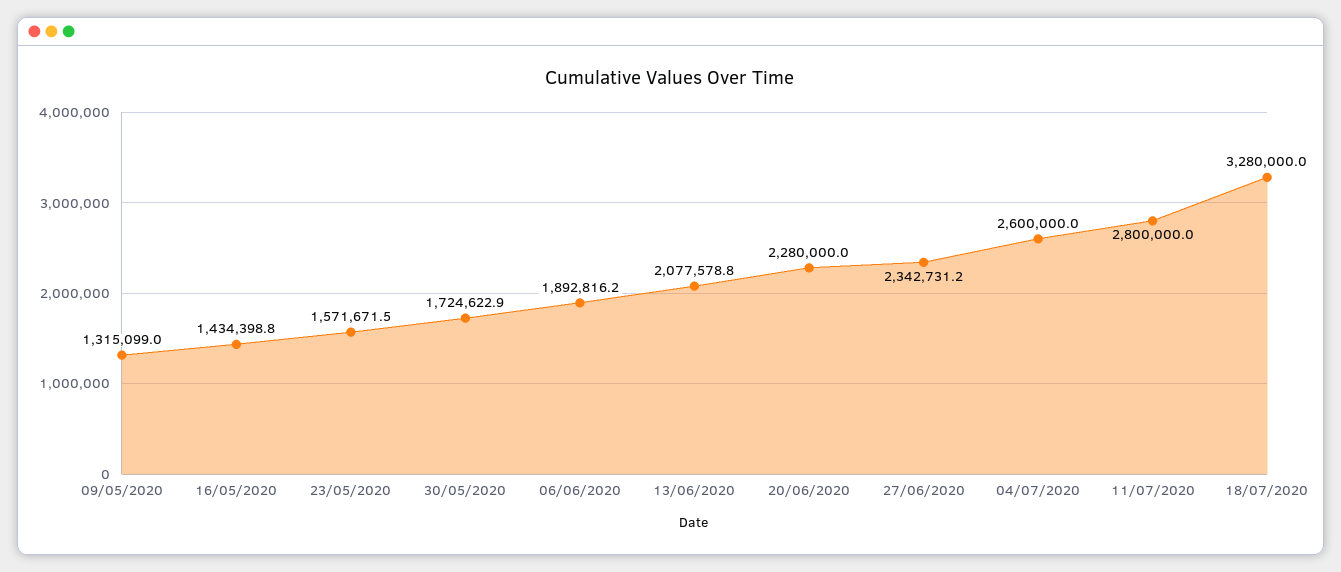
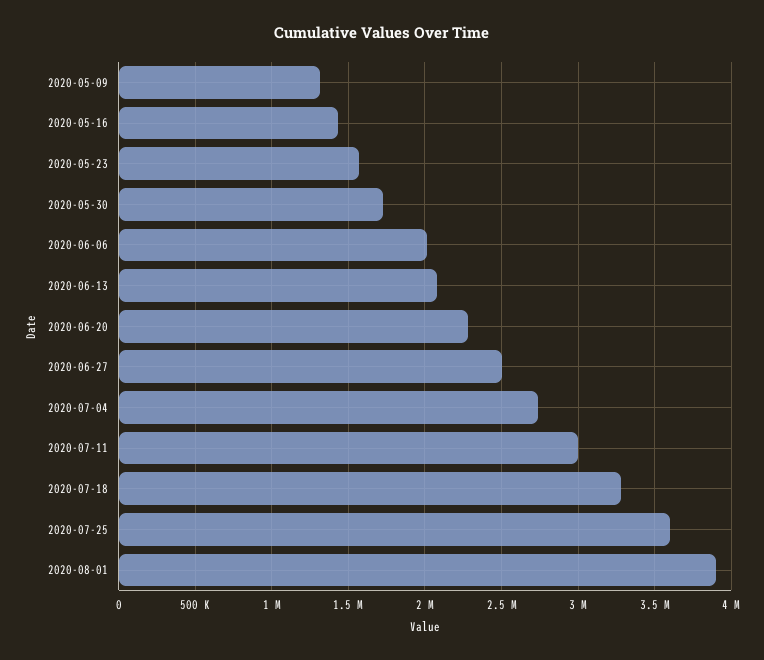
06/06/2020: 1892816.2 -> 2000000
27/06/2020: 2342731.2 -> 2500000
04/07/2020: 2600000 -> 2750000
11/07/2020: 2800000 -> 3000000
2020-07-25: none -> 3600000
2020-08-01: none -> 3900000

